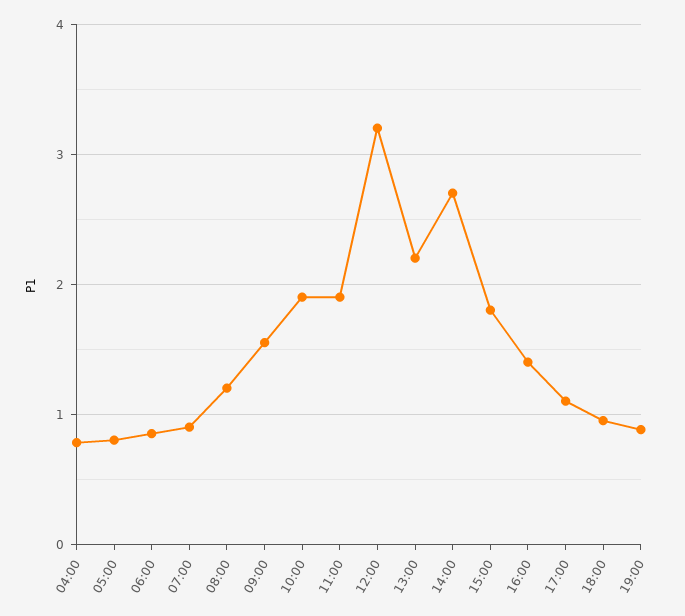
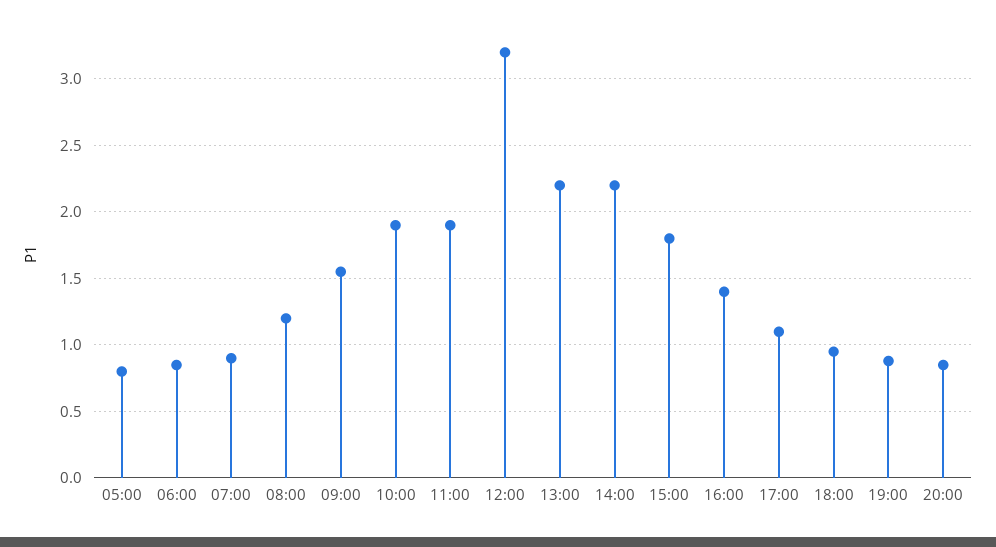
04:00: 0.8 -> none
14:00: 2.7 -> 2.2
20:00: none -> 0.85

